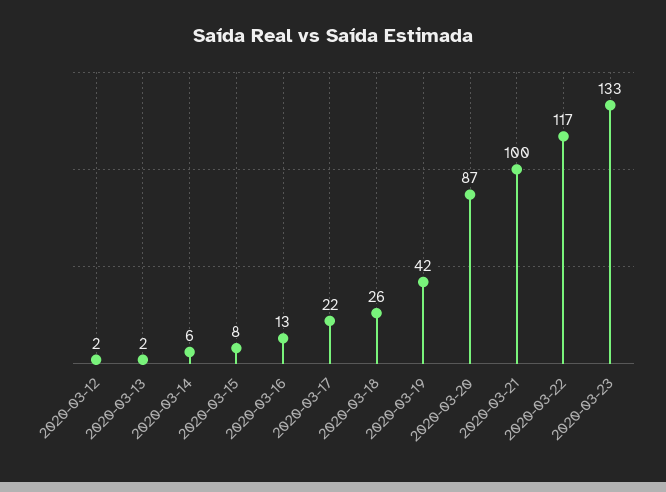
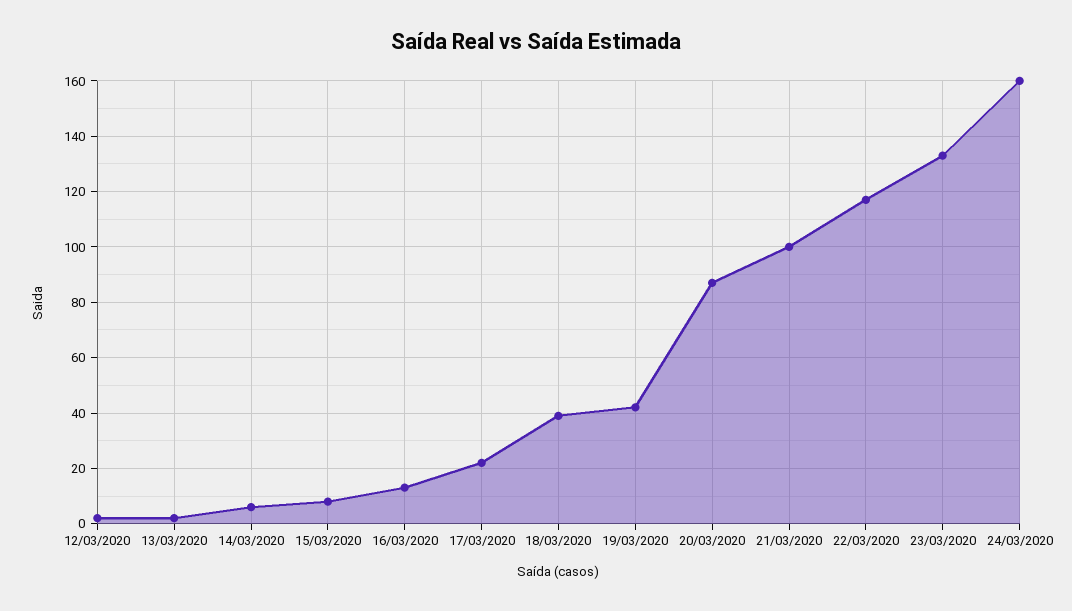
2020-03-18: 26 -> 40
24/03/2020: none -> 160

